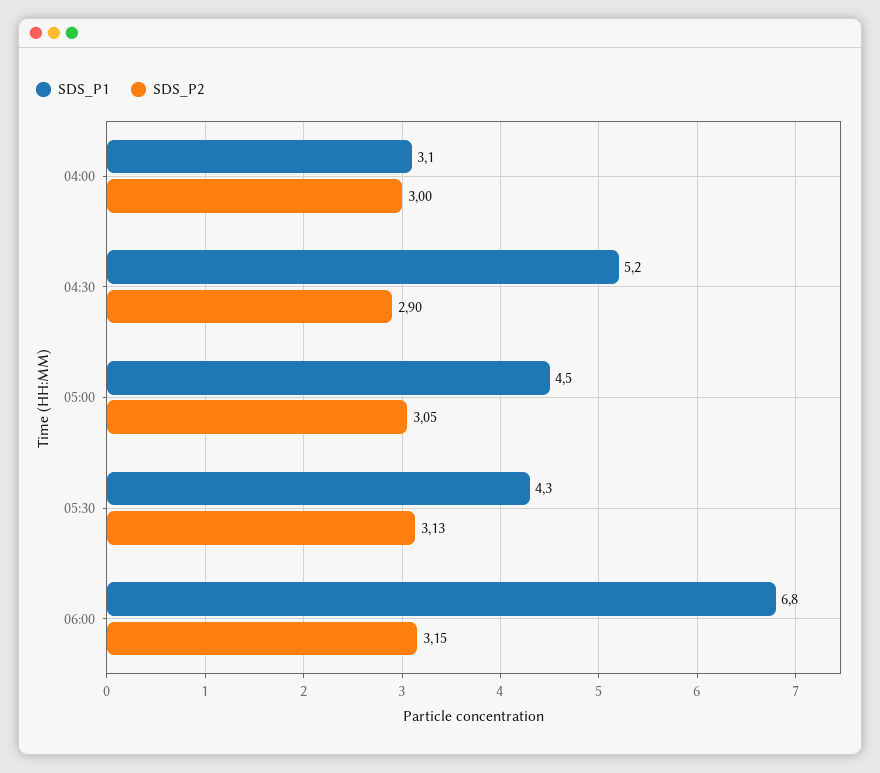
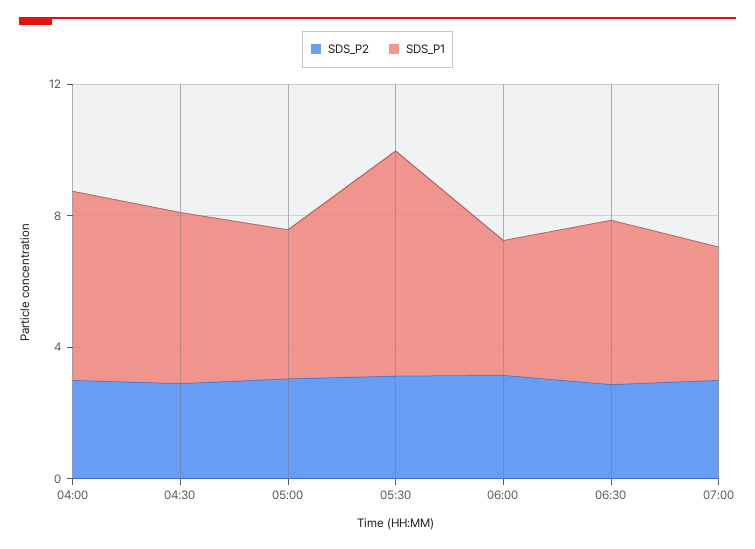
SDS_P1, 04:00: 3.1 -> 6
SDS_P1, 05:30: 4.3 -> 7
SDS_P1, 06:00: 6.8 -> 4
SDS_P2, 06:30: none -> 3
SDS_P1, 06:30: none -> 5
SDS_P2, 07:00: none -> 3
SDS_P1, 07:00: none -> 4

